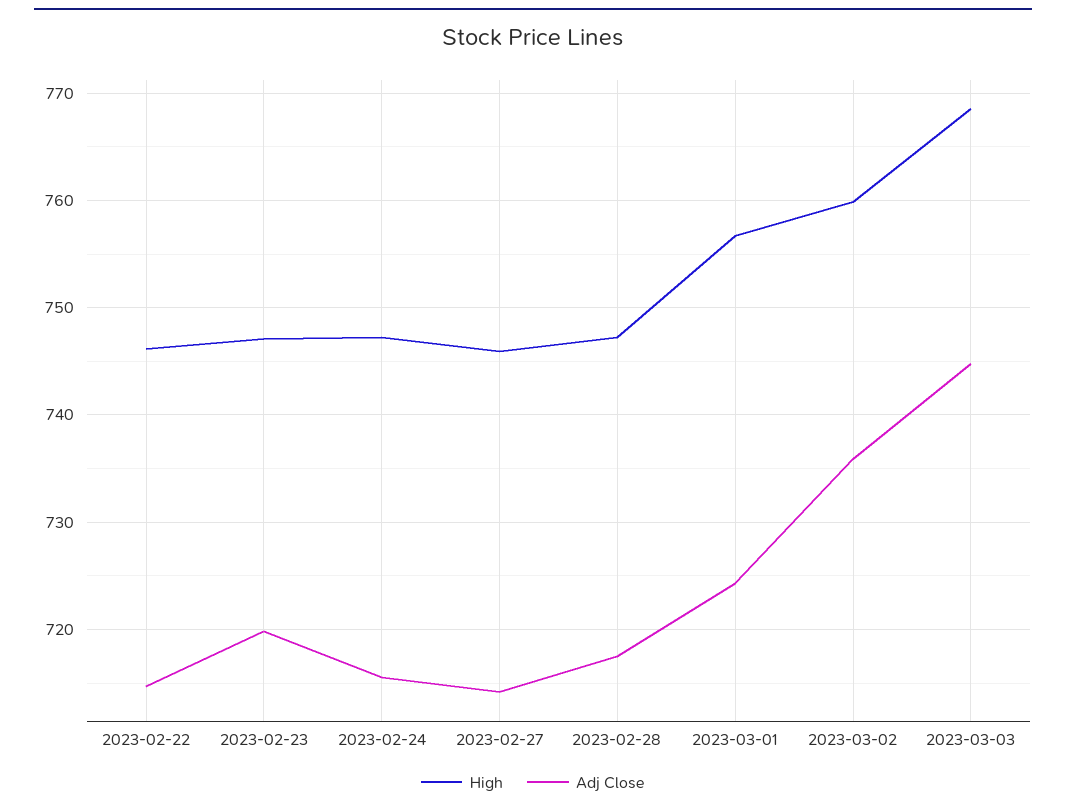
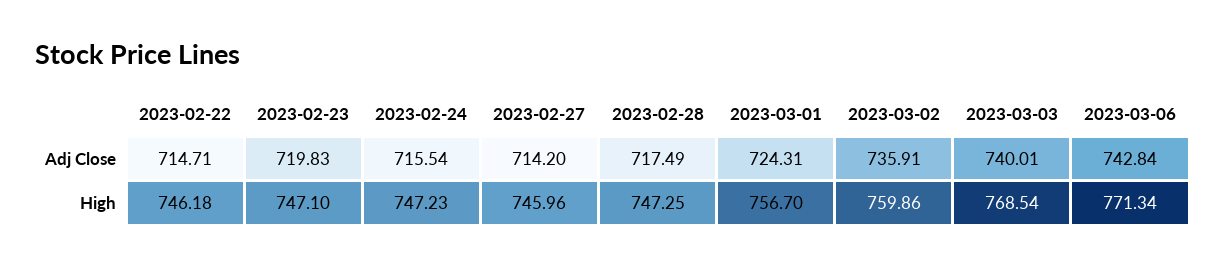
Adj Close, 2023-03-03: 745 -> 740.01
Adj Close, 2023-03-06: none -> 742.84
High, 2023-03-06: none -> 771.34

